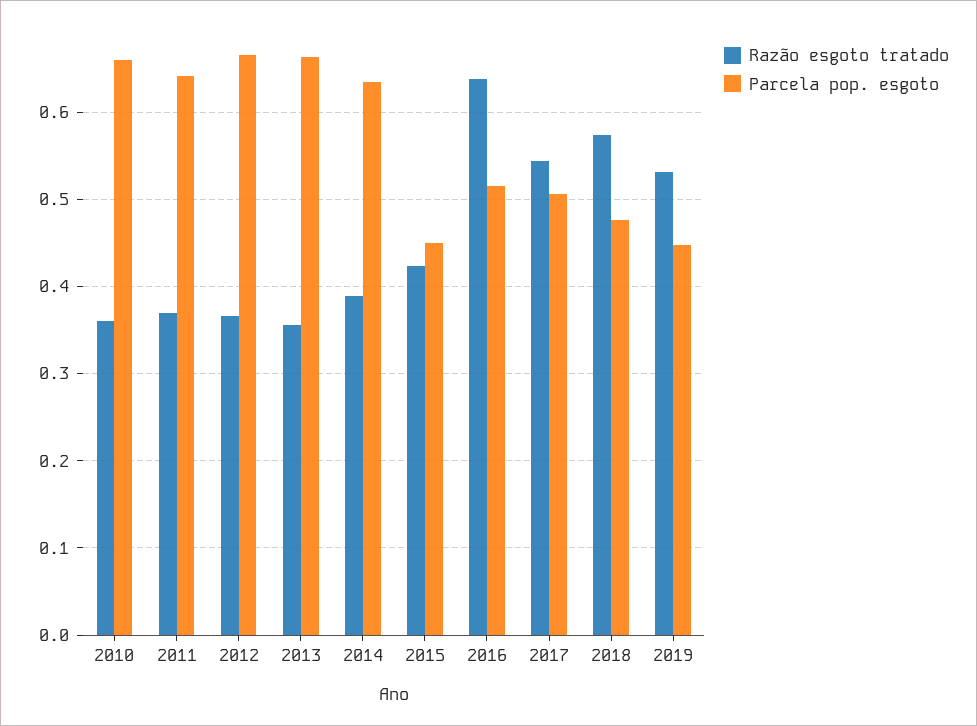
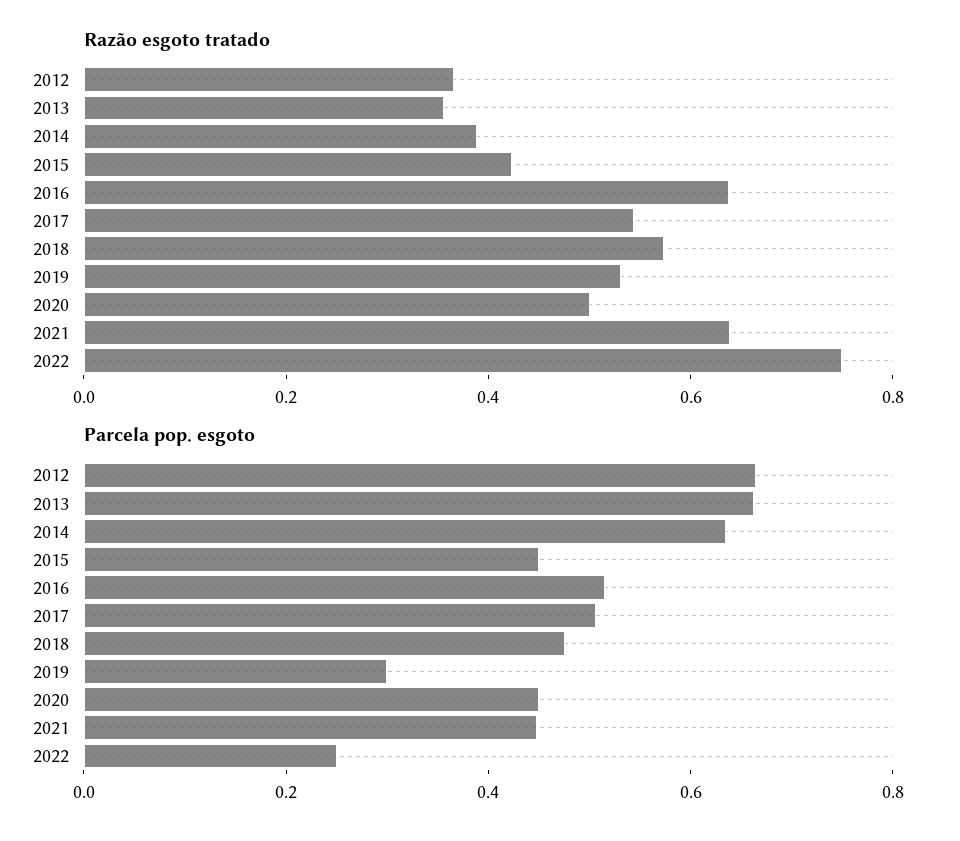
Razão esgoto tratado, 2010: 0.36 -> none
Parcela pop. esgoto, 2010: 0.66 -> none
Razão esgoto tratado, 2011: 0.37 -> none
Parcela pop. esgoto, 2011: 0.64 -> none
Parcela pop. esgoto, 2019: 0.45 -> 0.3
Razão esgoto tratado, 2020: none -> 0.5
Razão esgoto tratado, 2021: none -> 0.65
Razão esgoto tratado, 2022: none -> 0.75
Parcela pop. esgoto, 2020: none -> 0.45
Parcela pop. esgoto, 2021: none -> 0.45
Parcela pop. esgoto, 2022: none -> 0.25

